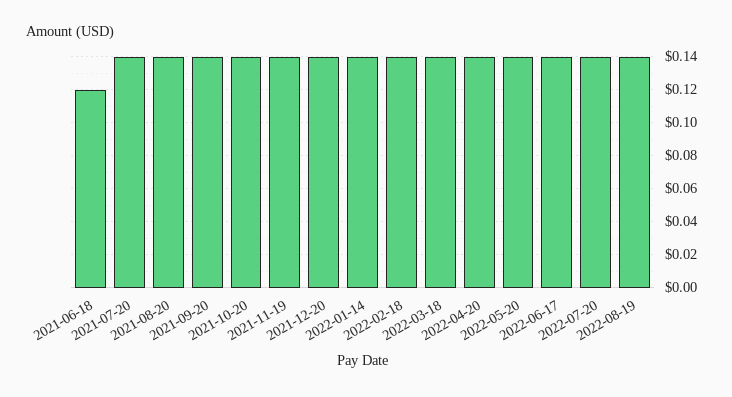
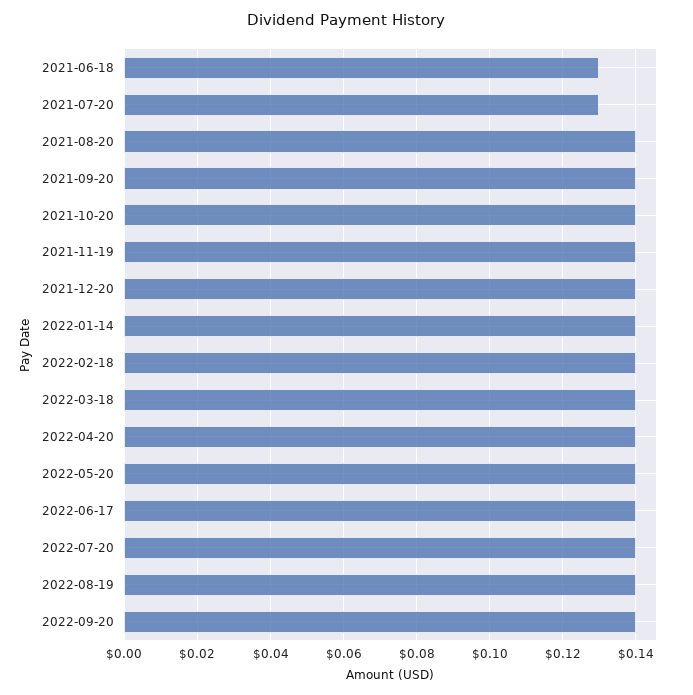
2021-06-18: 0.12 -> 0.13
2021-07-20: 0.14 -> 0.13
2022-09-20: none -> 0.14

